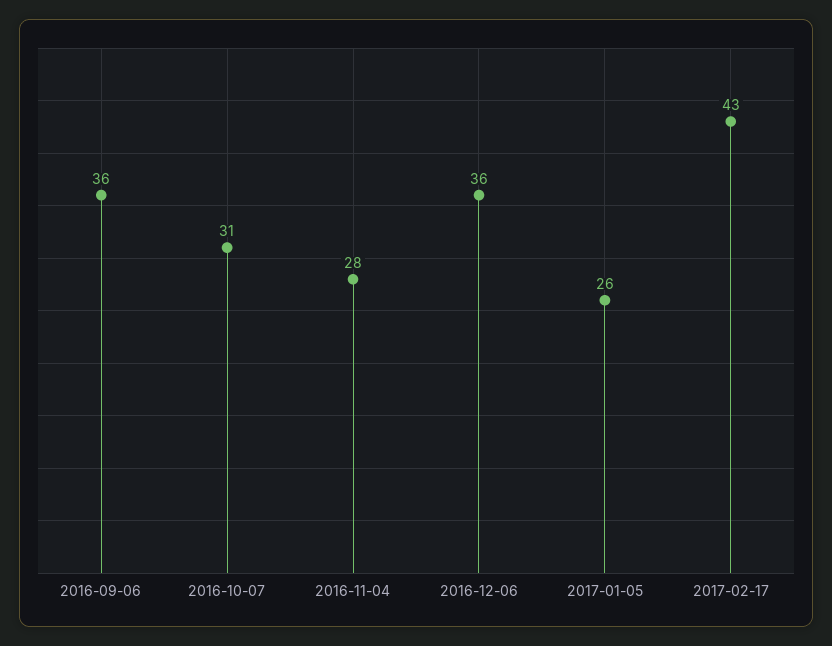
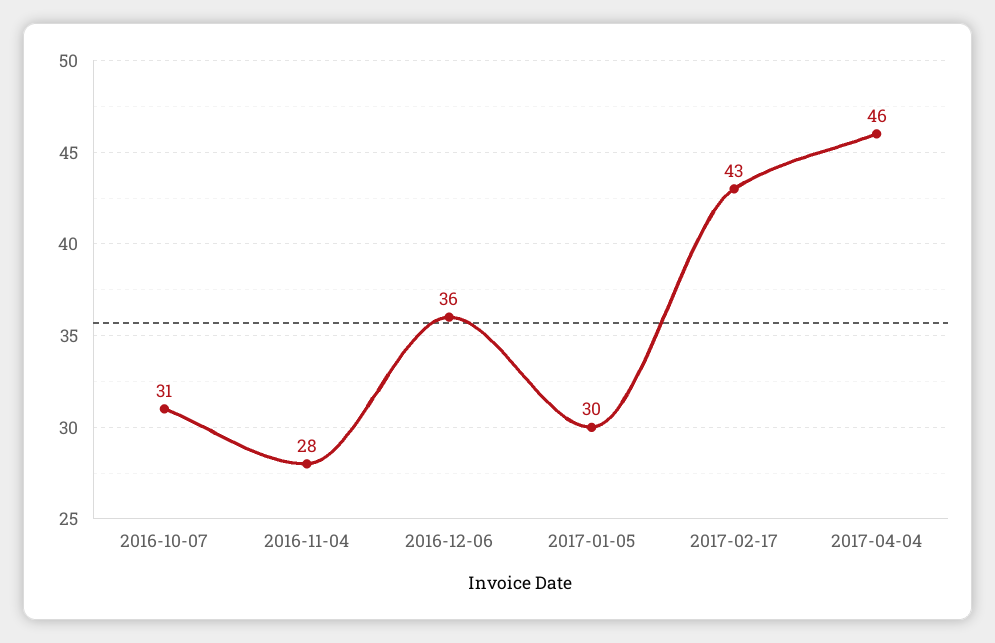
2016-09-06: 36 -> none
2017-01-05: 26 -> 30
2017-04-04: none -> 46

